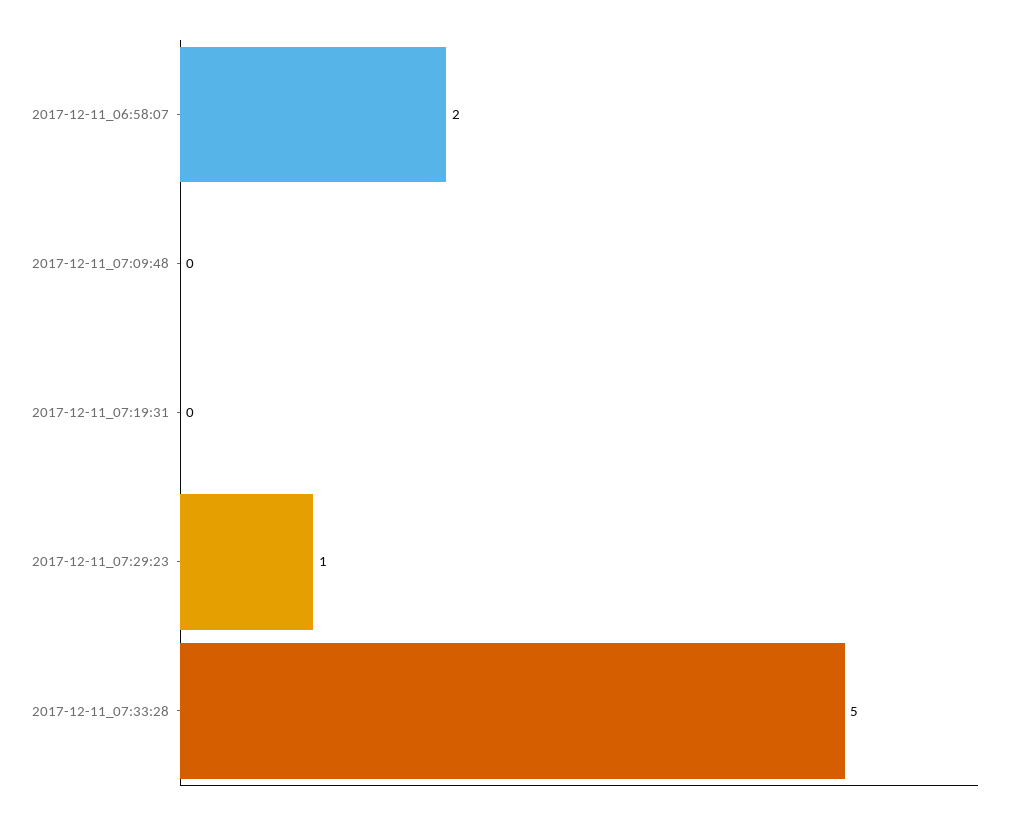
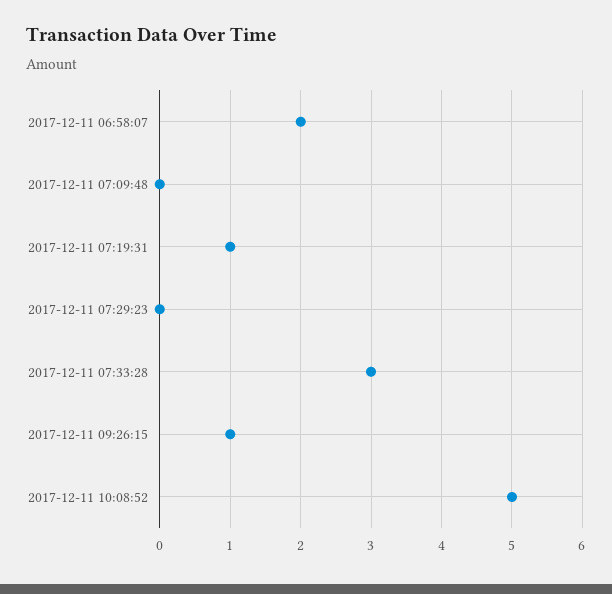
2017-12-11_07:19:31: 0 -> 1
2017-12-11_07:29:23: 1 -> 0
2017-12-11_07:33:28: 5 -> 3
2017-12-11 09:26:15: none -> 1
2017-12-11 10:08:52: none -> 5

